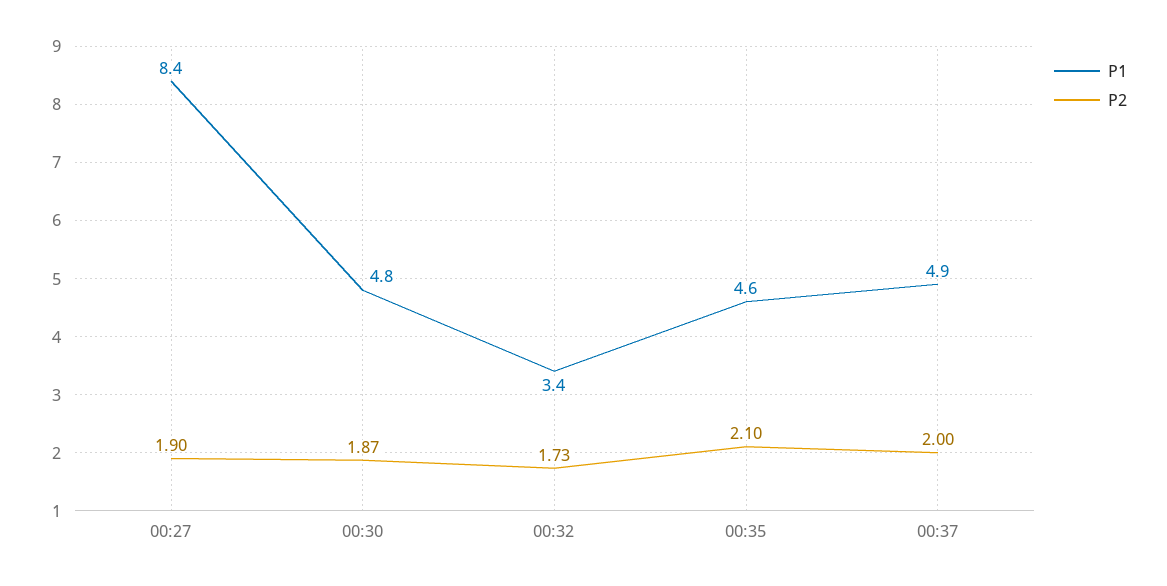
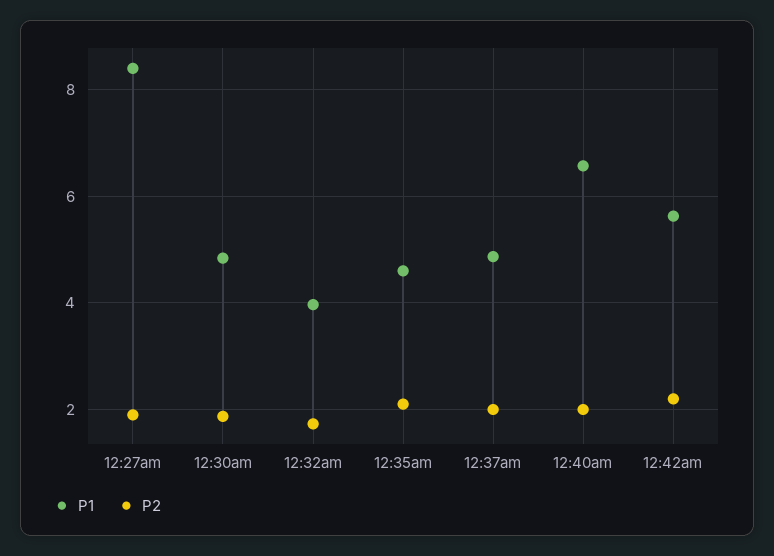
P1, 00:32: 3.4 -> 4
P1, 12:40am: none -> 6.6
P2, 12:40am: none -> 2
P1, 12:42am: none -> 5.6
P2, 12:42am: none -> 2.2

